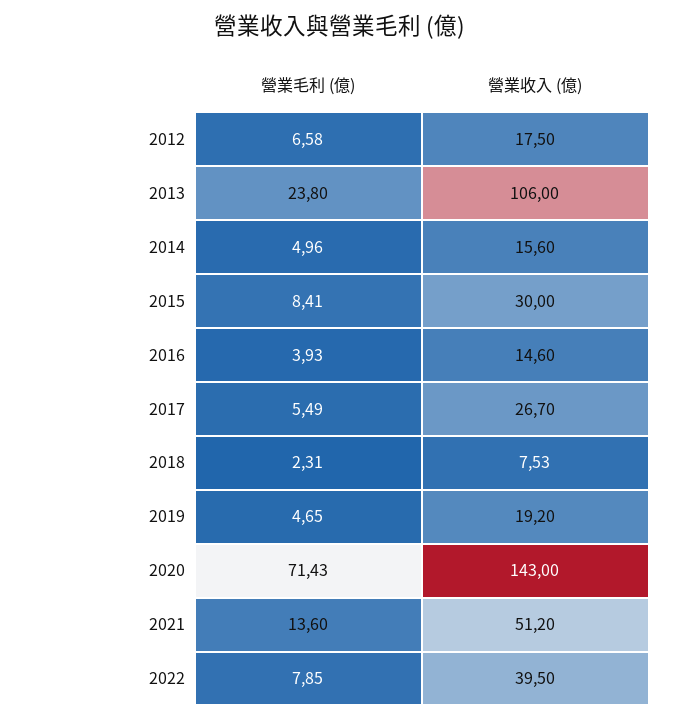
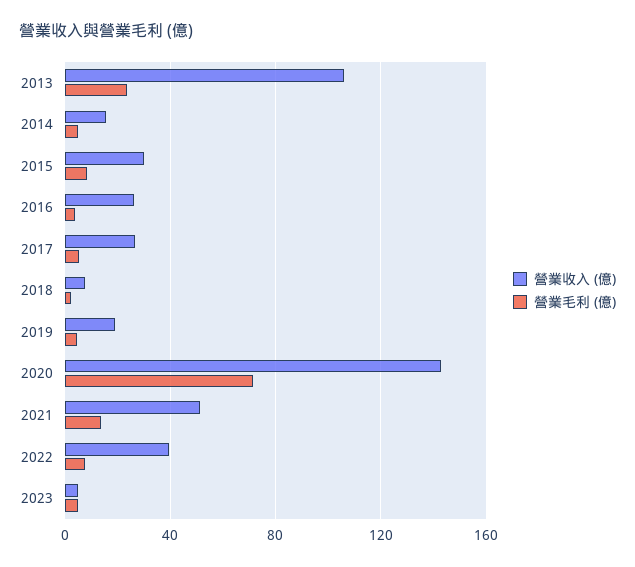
營業毛利 (億), 2012: 6.58 -> none
營業收入 (億), 2012: 17.5 -> none
營業收入 (億), 2016: 14.6 -> 25
營業收入 (億), 2023: none -> 5
營業毛利 (億), 2023: none -> 5

